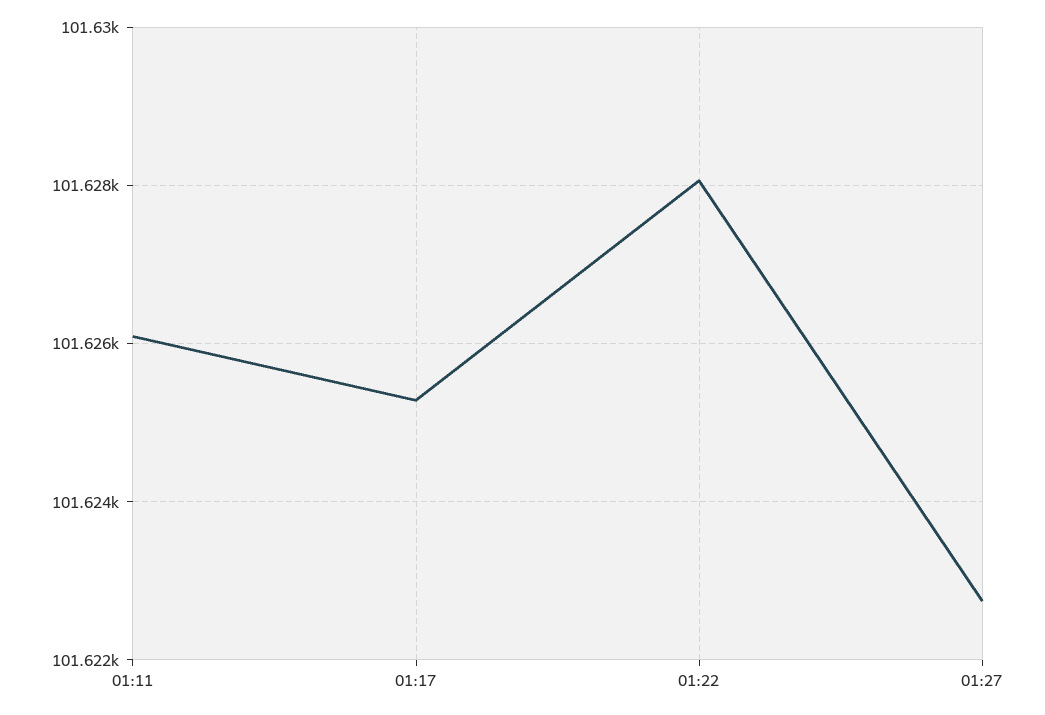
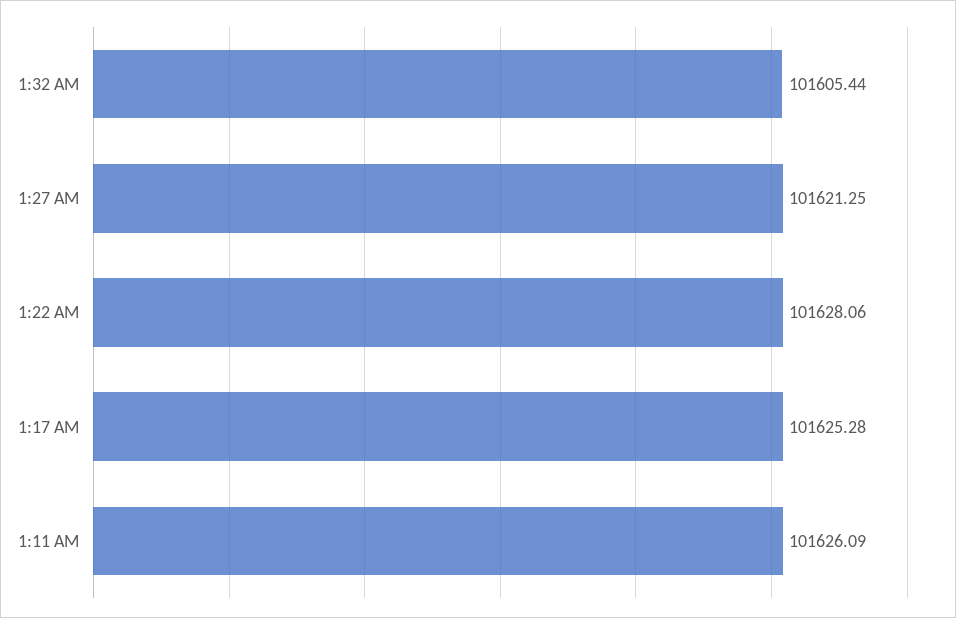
01:27: 101622.8 -> 101621.25
1:32 AM: none -> 101605.44

